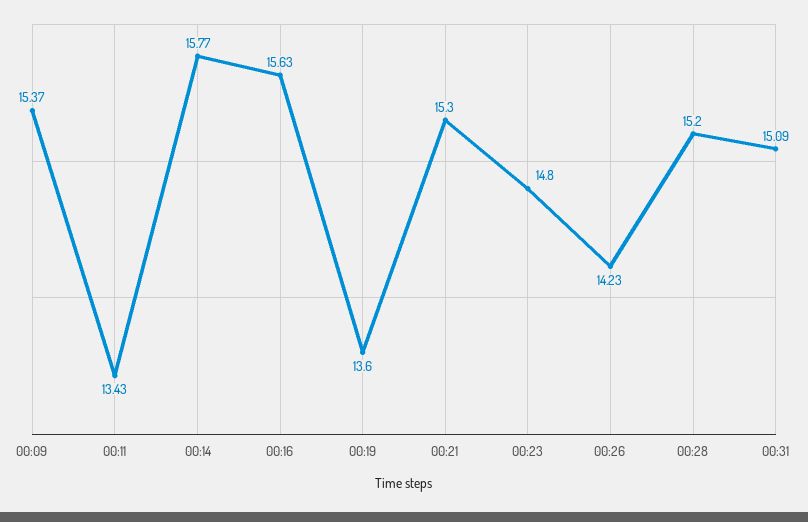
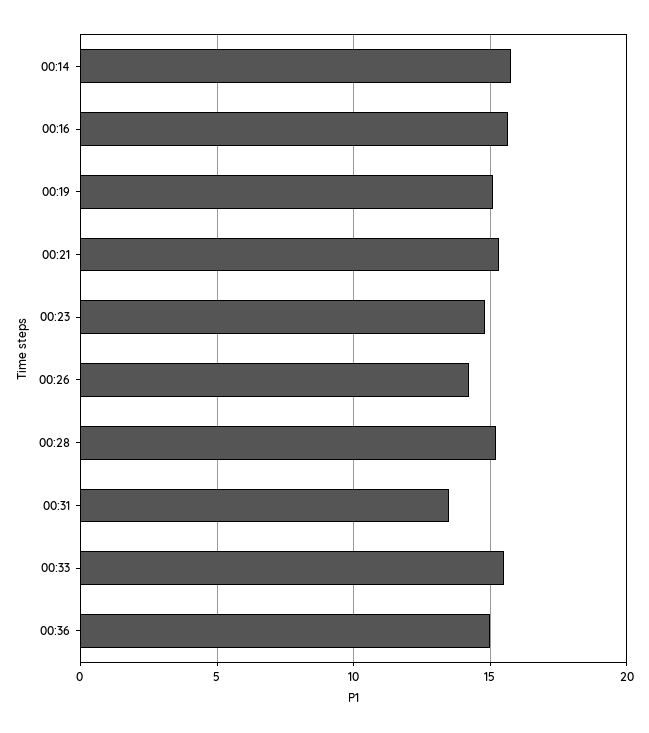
00:09: 15.37 -> none
00:11: 13.43 -> none
00:19: 13.6 -> 15
00:31: 15.09 -> 13.5
00:33: none -> 15.5
00:36: none -> 15

